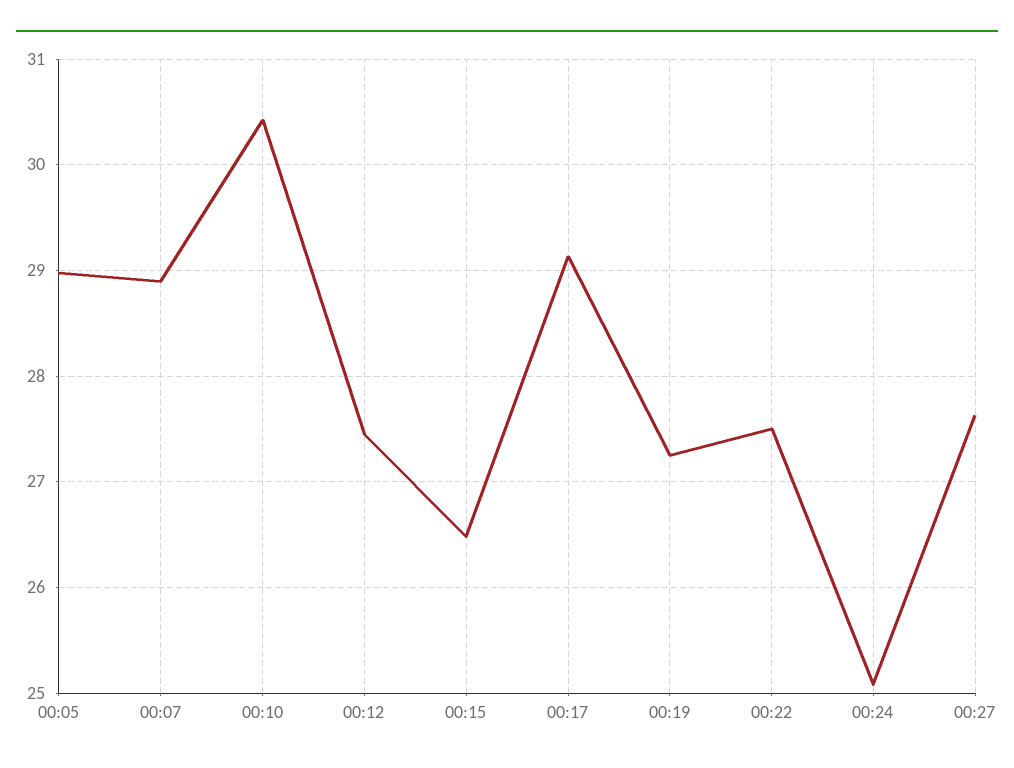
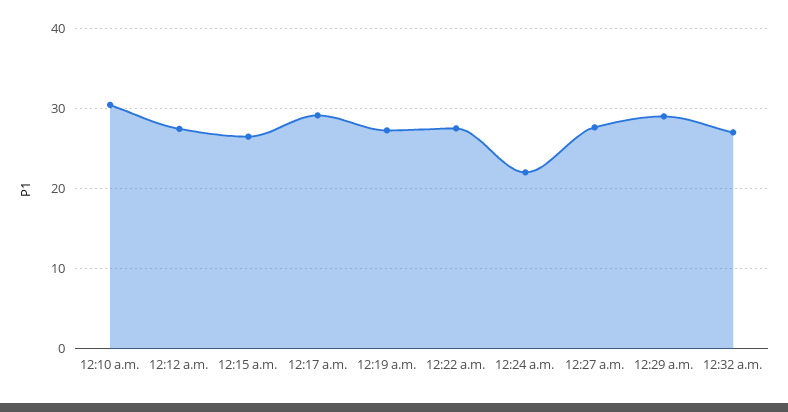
00:05: 29 -> none
00:07: 28.9 -> none
00:24: 25.1 -> 22
12:29 a.m.: none -> 29
12:32 a.m.: none -> 27

